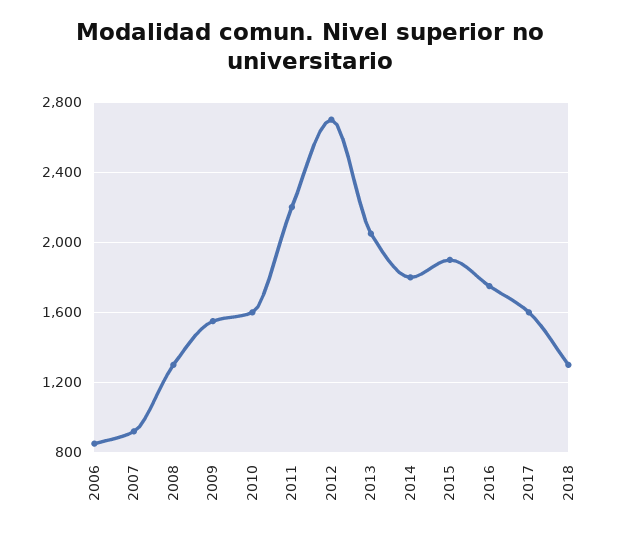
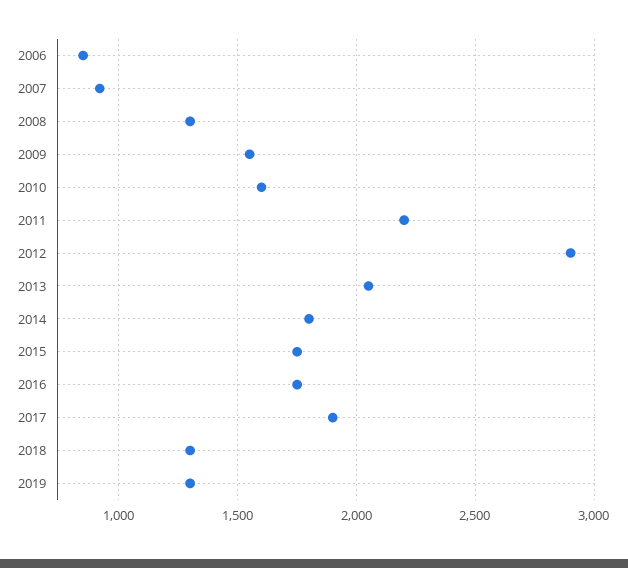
2012: 2700 -> 2900
2015: 1900 -> 1750
2017: 1600 -> 1900
2019: none -> 1300

